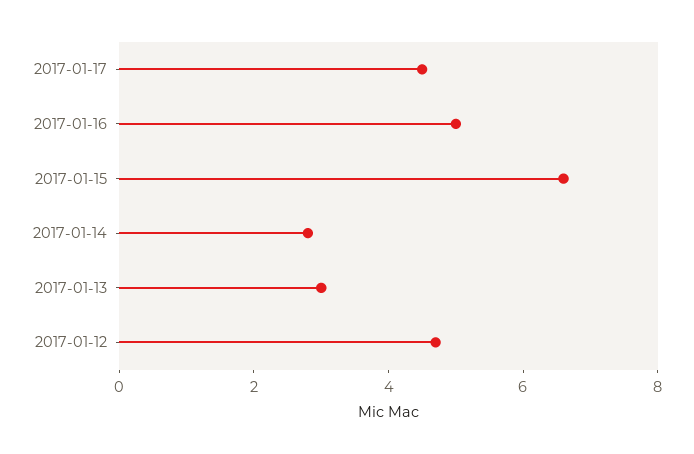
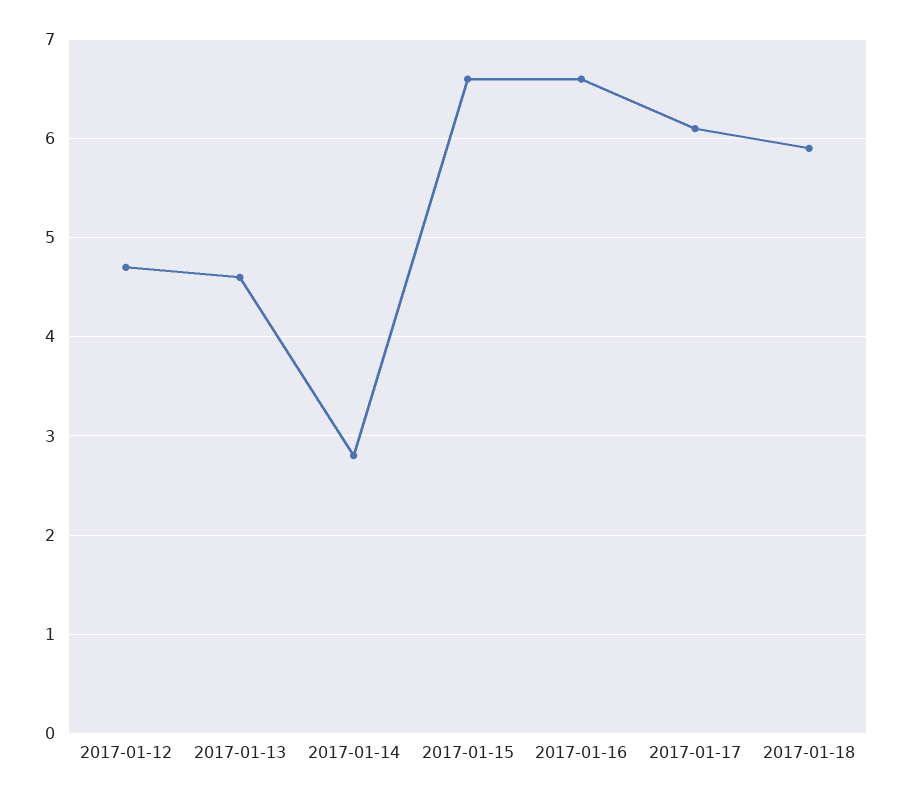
2017-01-17: 4.5 -> 6.1
2017-01-16: 5 -> 6.6
2017-01-13: 3 -> 4.6
2017-01-18: none -> 5.9

